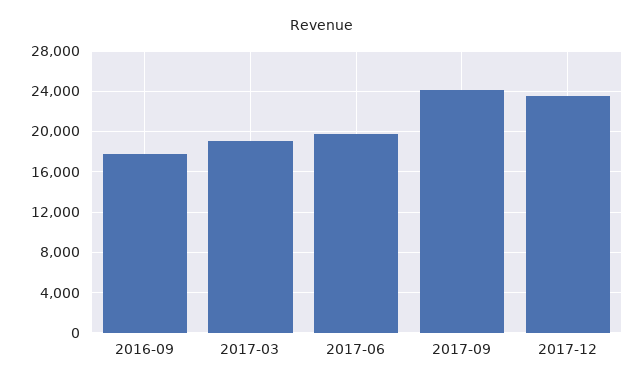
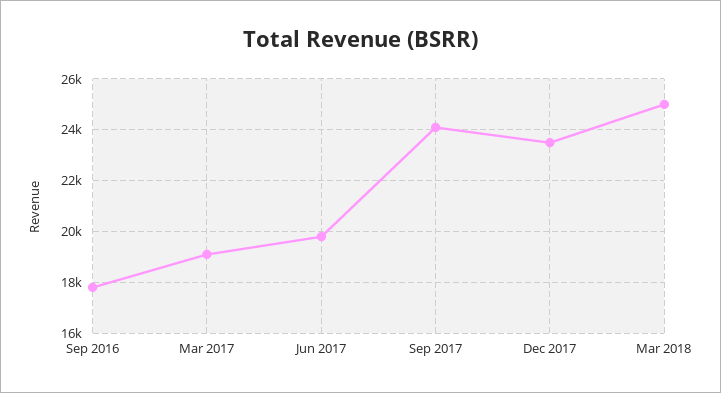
Mar 2018: none -> 25000

